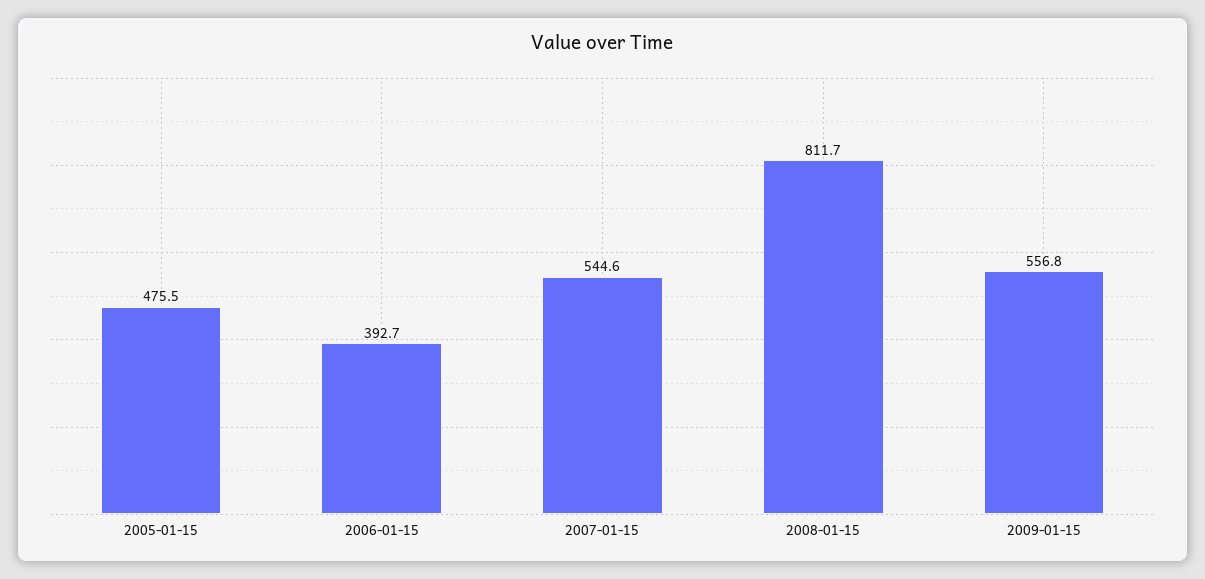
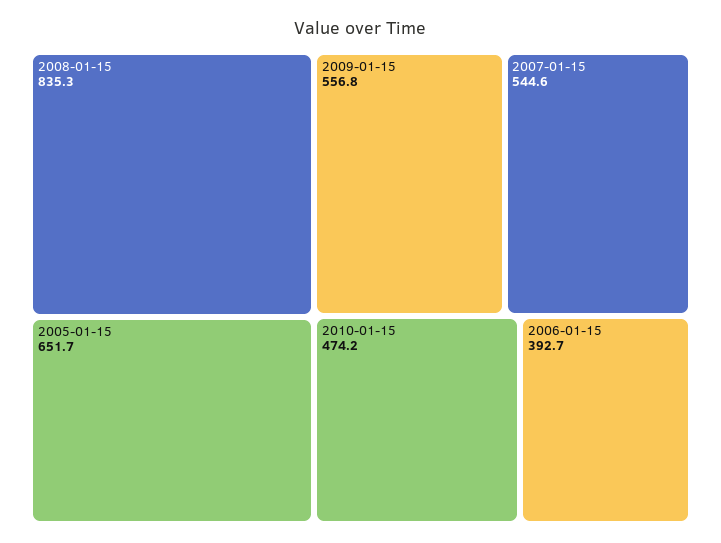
2005-01-15: 475.5 -> 651.7
2008-01-15: 811.7 -> 835.3
2010-01-15: none -> 474.2

